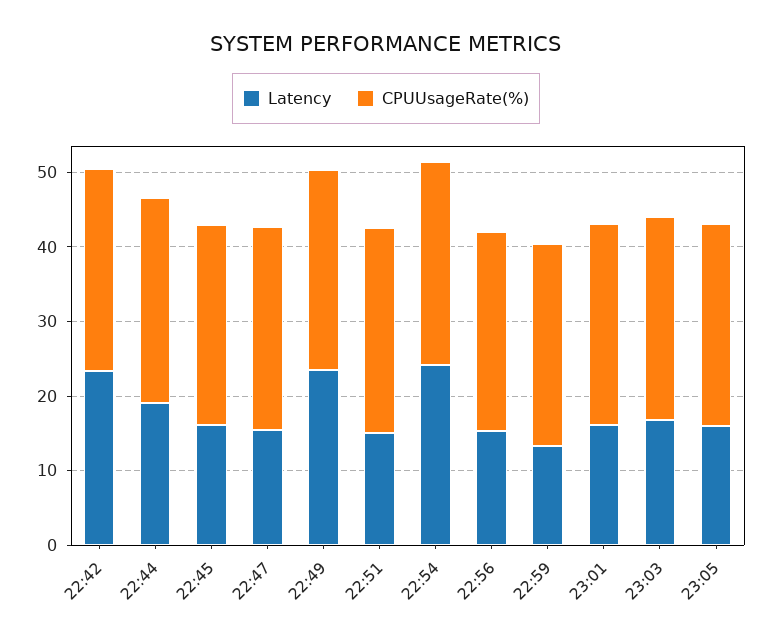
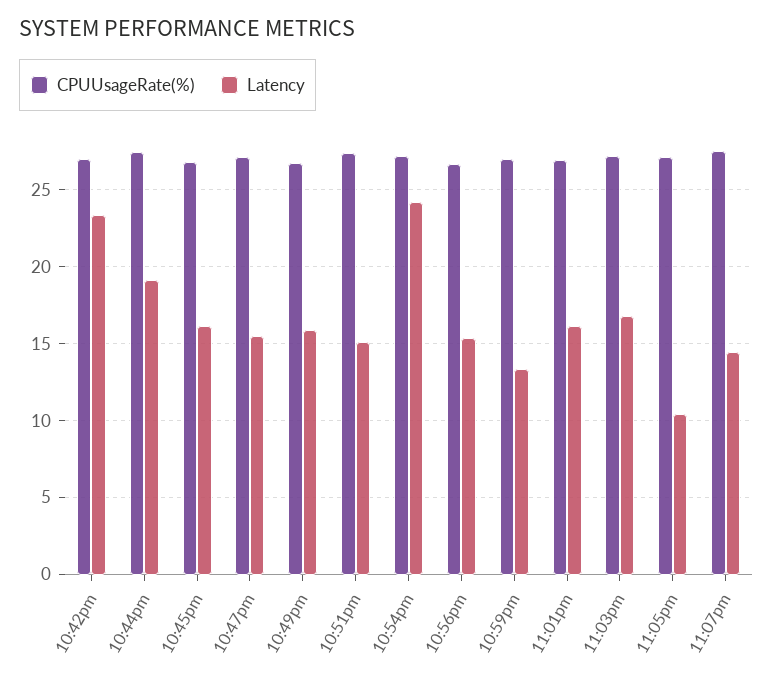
Latency, 22:49: 24 -> 16
Latency, 23:05: 16 -> 10.5
CPUUsageRate(%), 11:07pm: none -> 27.5
Latency, 11:07pm: none -> 14.5

